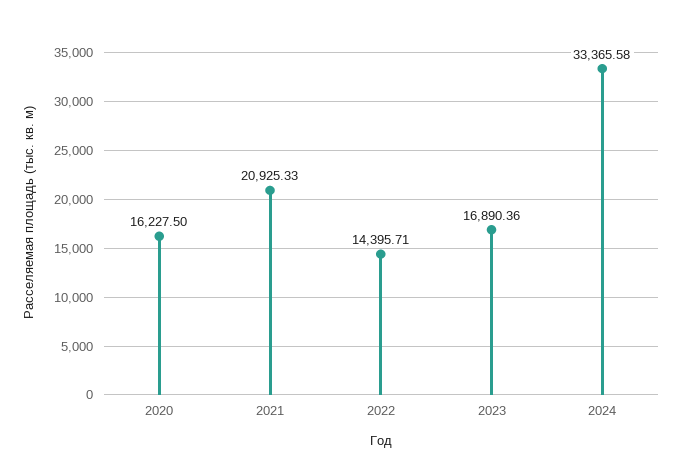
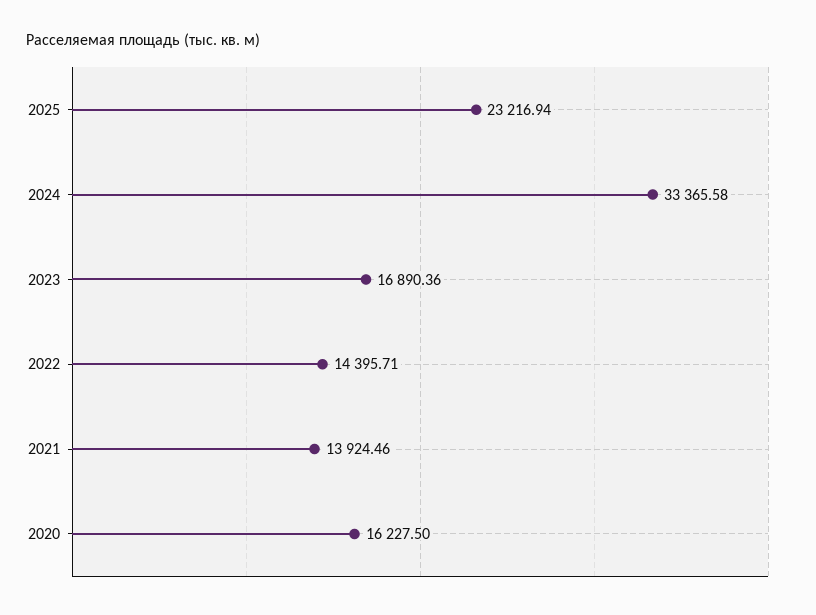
2021: 20925.33 -> 13924.46
2025: none -> 23216.94

